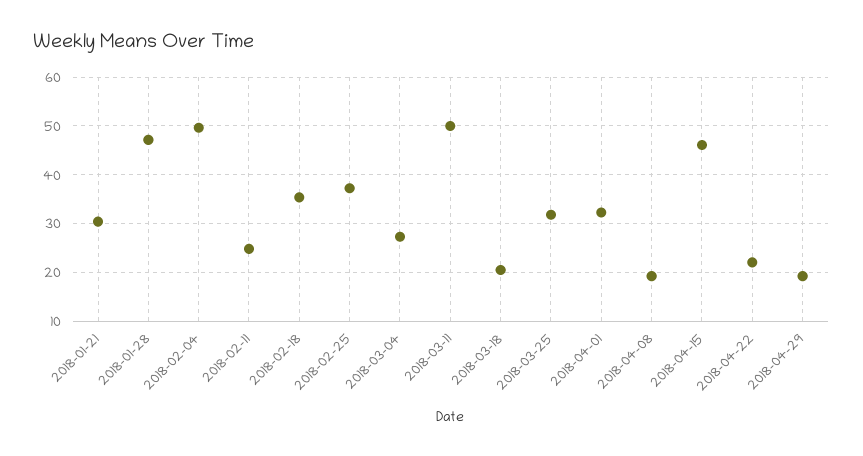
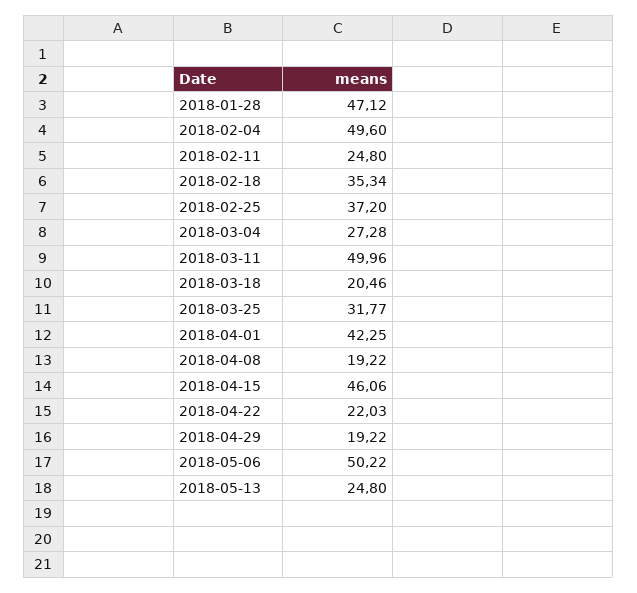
2018-01-21: 30 -> none
2018-04-01: 32 -> 42.25
2018-05-06: none -> 50.22
2018-05-13: none -> 24.8

